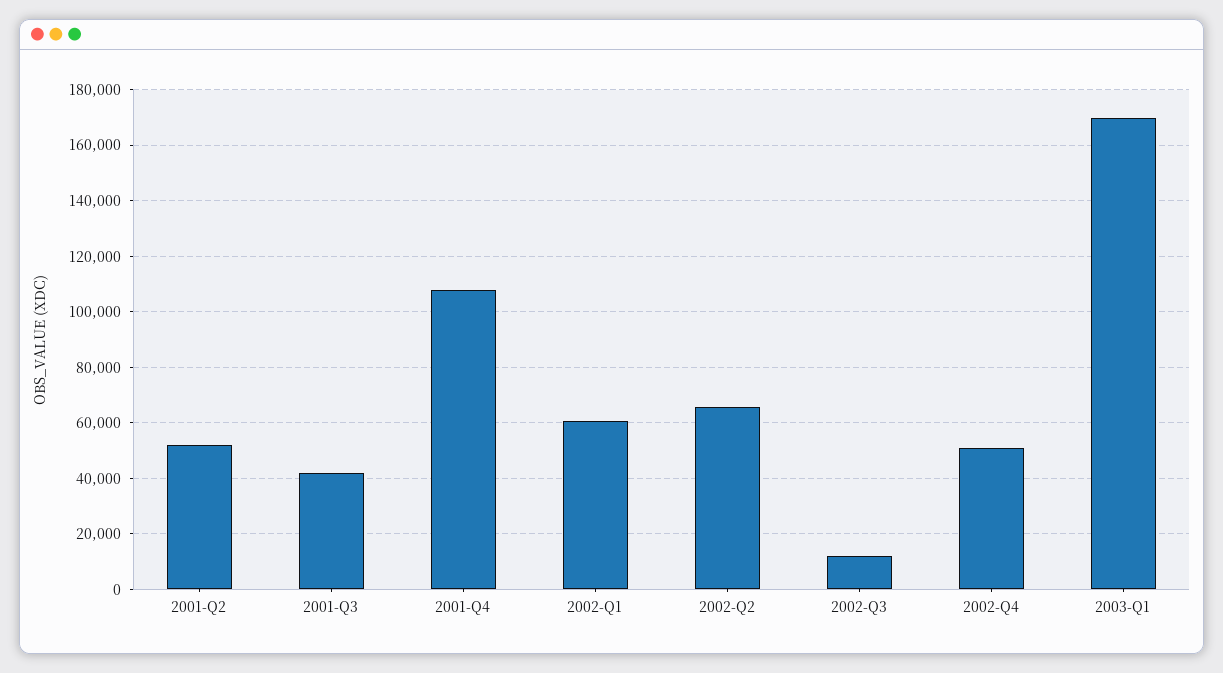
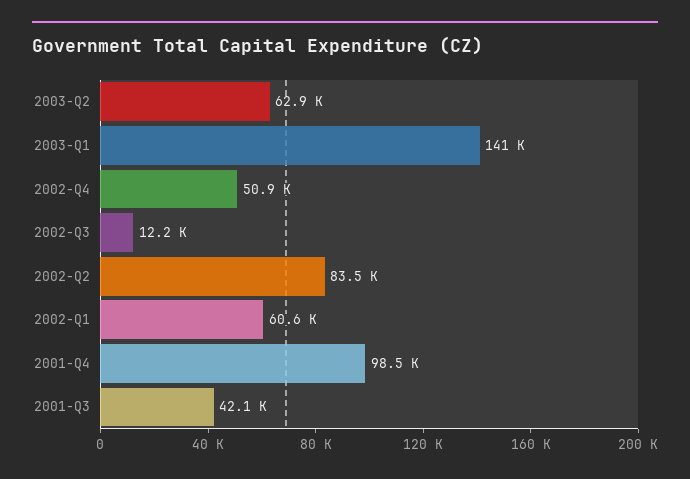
2001-Q2: 52500 -> none
2001-Q4: 107500 -> 98500
2002-Q2: 65000 -> 83500
2003-Q1: 170000 -> 141000
2003-Q2: none -> 62900

